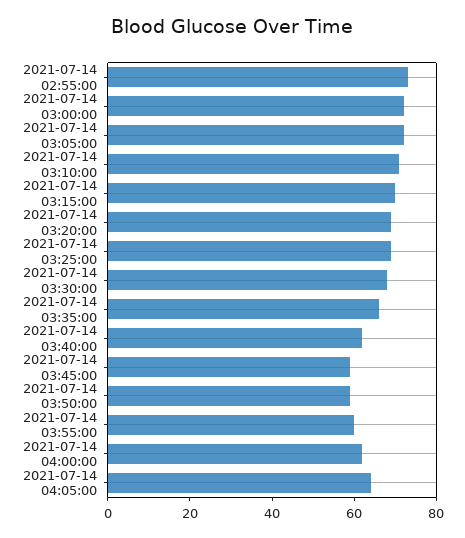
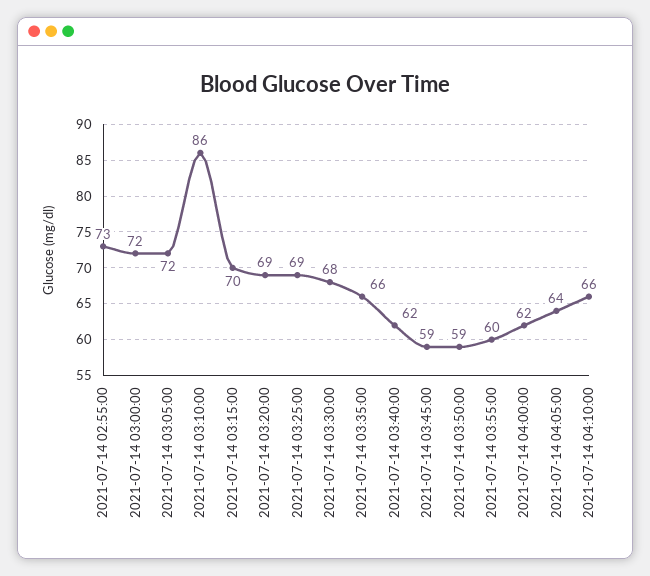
2021-07-14 03:10:00: 70 -> 86
2021-07-14 04:10:00: none -> 66

